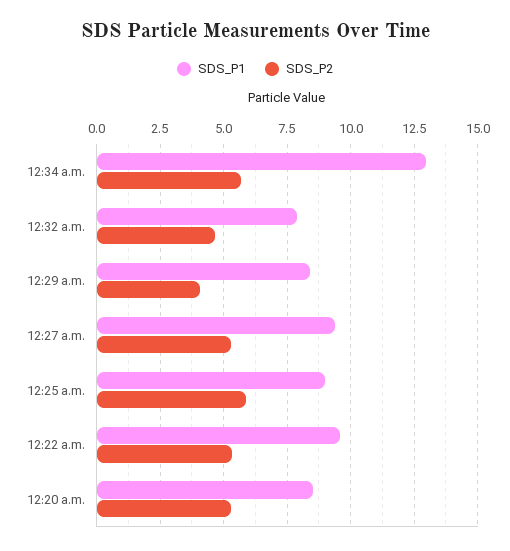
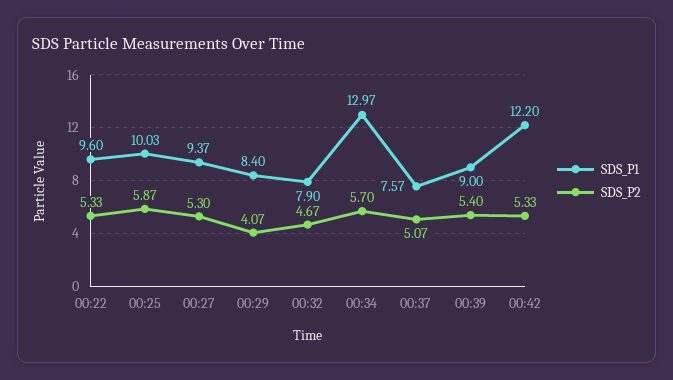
SDS_P1, 12:25 a.m.: 9 -> 10.03
SDS_P1, 12:20 a.m.: 8.5 -> none
SDS_P2, 12:20 a.m.: 5.25 -> none
SDS_P1, 00:37: none -> 7.57
SDS_P2, 00:37: none -> 5.07
SDS_P1, 00:39: none -> 9
SDS_P2, 00:39: none -> 5.4
SDS_P1, 00:42: none -> 12.2
SDS_P2, 00:42: none -> 5.33

